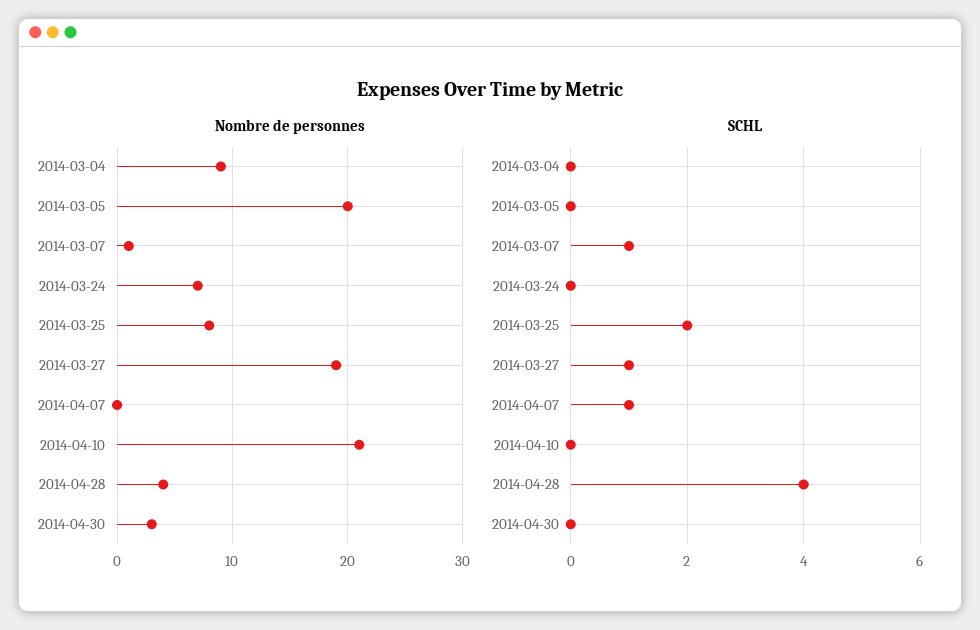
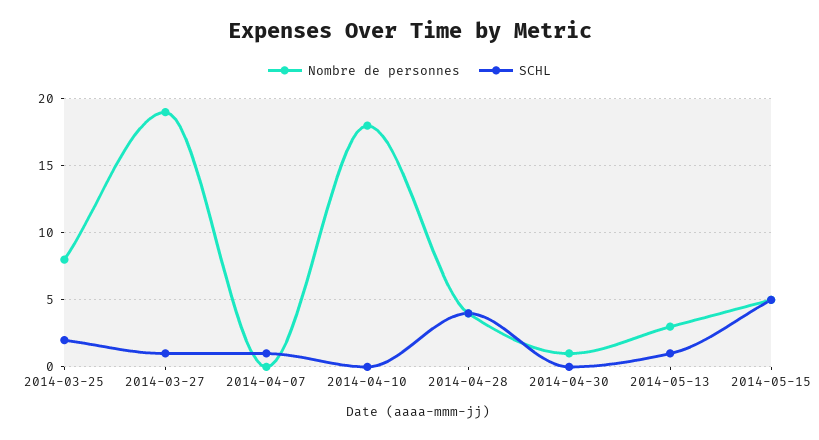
Nombre de personnes, 2014-03-04: 9 -> none
Nombre de personnes, 2014-03-05: 20 -> none
Nombre de personnes, 2014-03-07: 1 -> none
Nombre de personnes, 2014-03-24: 7 -> none
Nombre de personnes, 2014-04-10: 21 -> 18
Nombre de personnes, 2014-04-30: 3 -> 1
SCHL, 2014-03-04: 0 -> none
SCHL, 2014-03-05: 0 -> none
SCHL, 2014-03-07: 1 -> none
SCHL, 2014-03-24: 0 -> none
Nombre de personnes, 2014-05-13: none -> 3
SCHL, 2014-05-13: none -> 1
Nombre de personnes, 2014-05-15: none -> 5
SCHL, 2014-05-15: none -> 5

